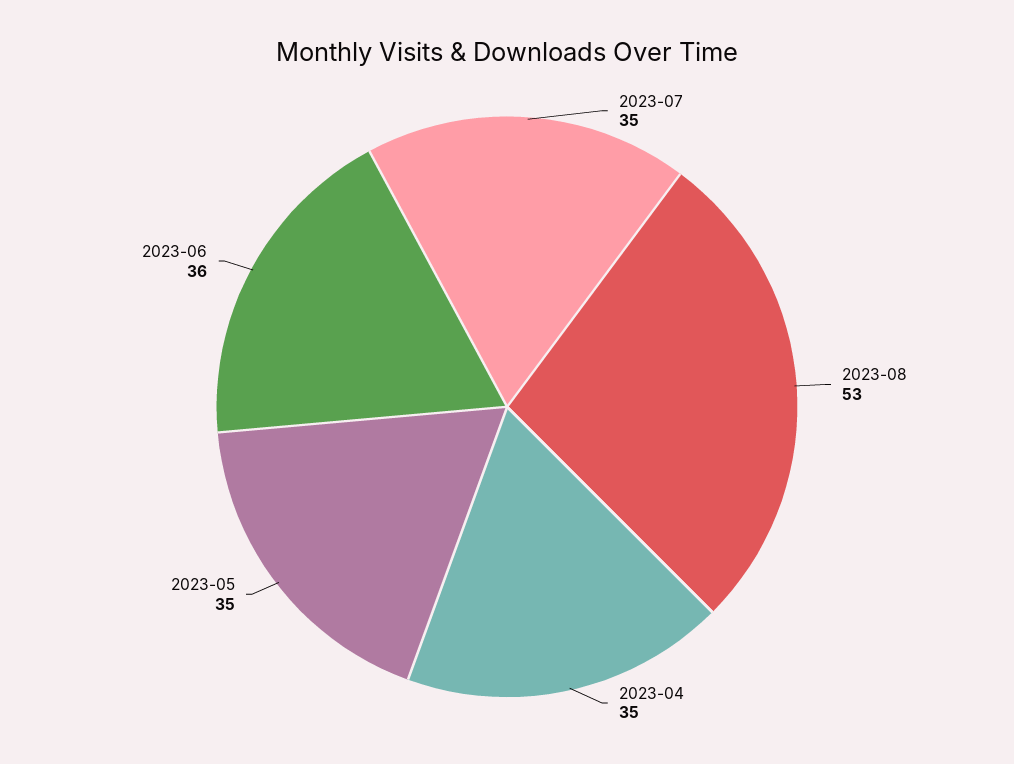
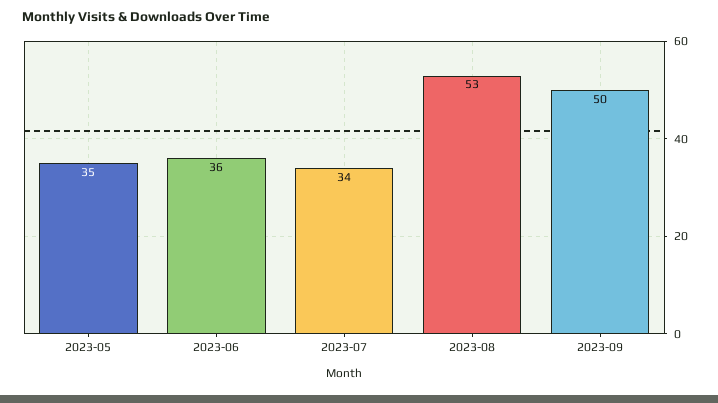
2023-07: 35 -> 34
2023-04: 35 -> none
2023-09: none -> 50

